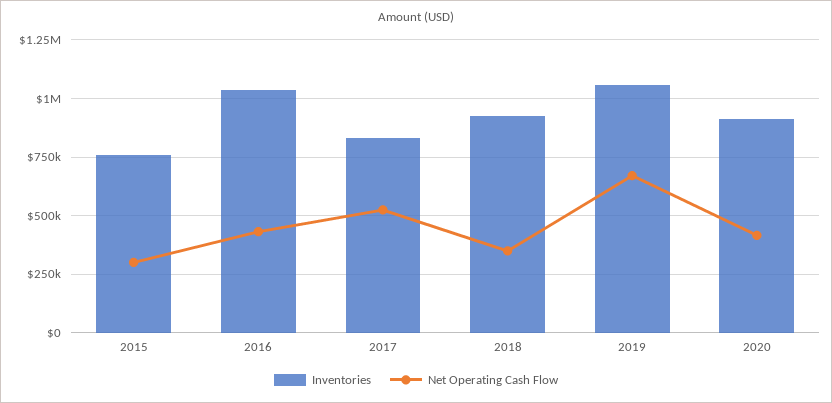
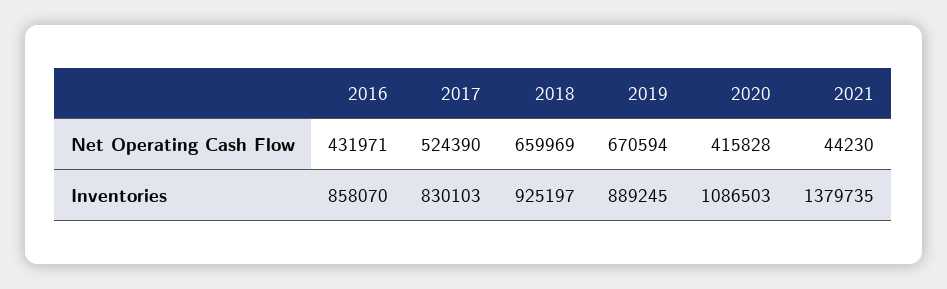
Inventories, 2015: 750000 -> none
Net Operating Cash Flow, 2015: 300000 -> none
Inventories, 2016: 1050000 -> 858070
Net Operating Cash Flow, 2018: 350000 -> 659969
Inventories, 2019: 1050000 -> 889245
Inventories, 2020: 900000 -> 1086503
Net Operating Cash Flow, 2021: none -> 44230
Inventories, 2021: none -> 1379735

